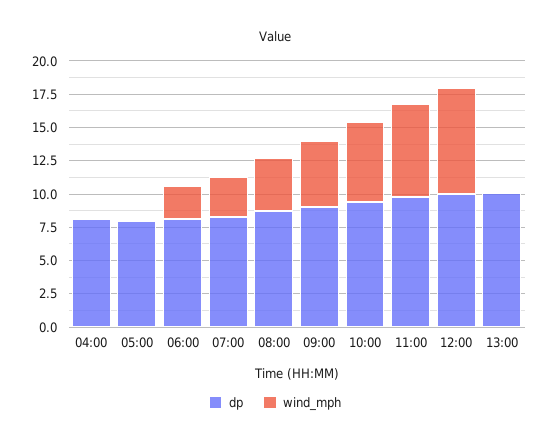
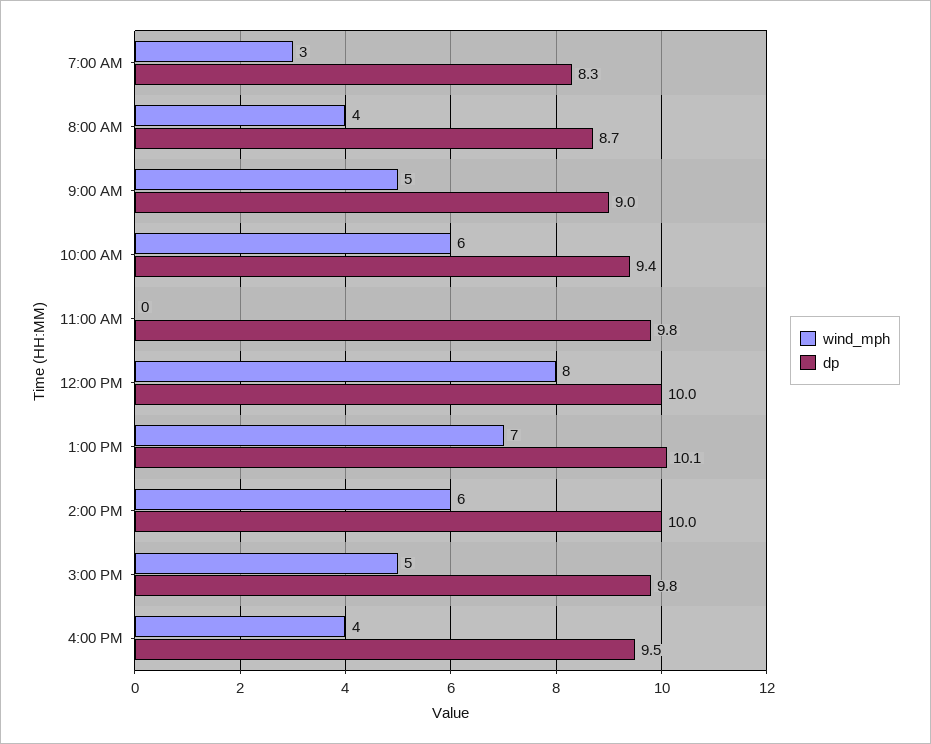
dp, 04:00: 7.5 -> none
wind_mph, 04:00: 0 -> none
dp, 05:00: 7.5 -> none
wind_mph, 05:00: 0 -> none
dp, 06:00: 7.5 -> none
wind_mph, 06:00: 2.5 -> none
wind_mph, 11:00: 7.5 -> 0
wind_mph, 13:00: 0 -> 7
wind_mph, 2:00 PM: none -> 6
dp, 2:00 PM: none -> 10
wind_mph, 3:00 PM: none -> 5
dp, 3:00 PM: none -> 9.8
wind_mph, 4:00 PM: none -> 4
dp, 4:00 PM: none -> 9.5

